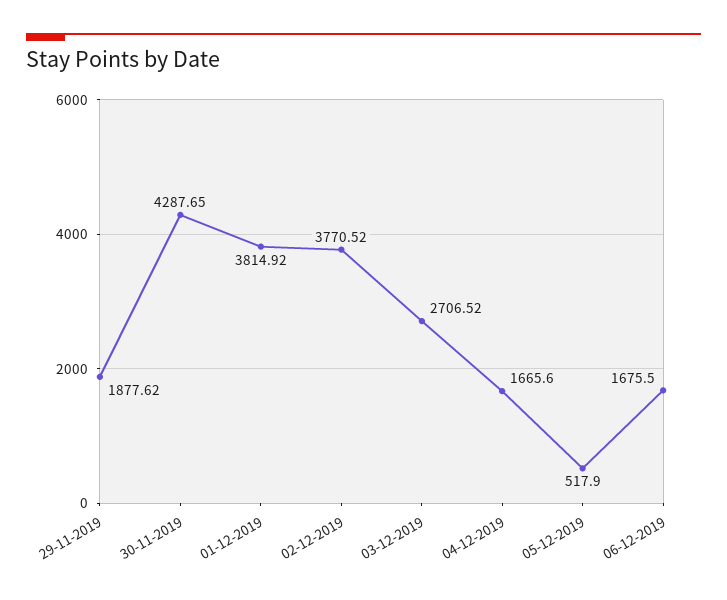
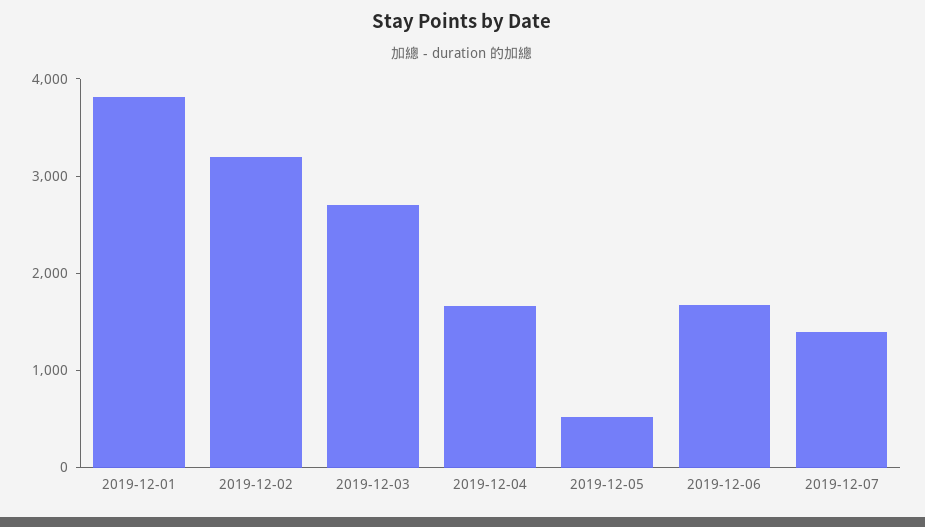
29-11-2019: 1877.62 -> none
30-11-2019: 4287.65 -> none
02-12-2019: 3770.52 -> 3200
2019-12-07: none -> 1400

